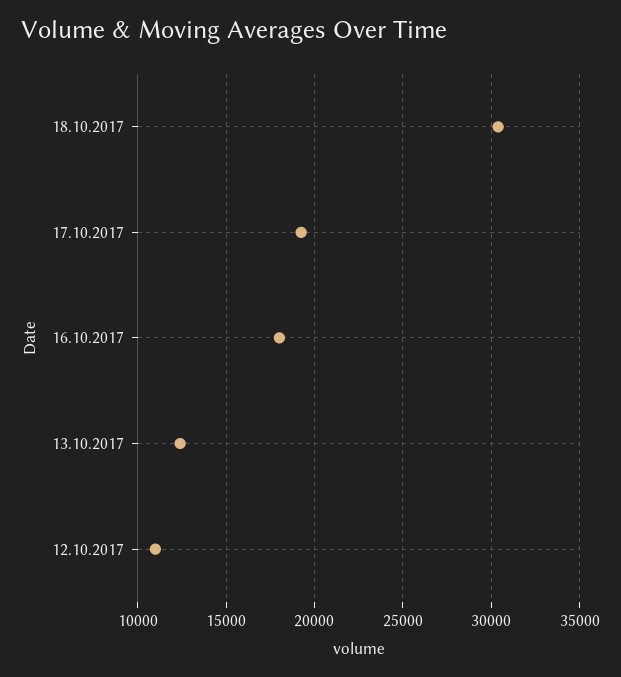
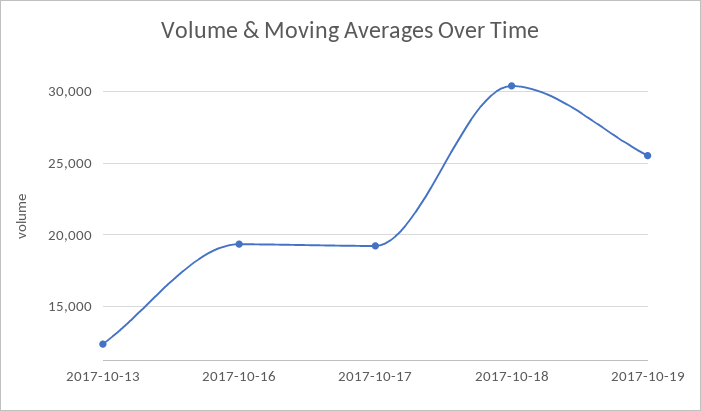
16.10.2017: 18000 -> 19500
12.10.2017: 11000 -> none
2017-10-19: none -> 25500

